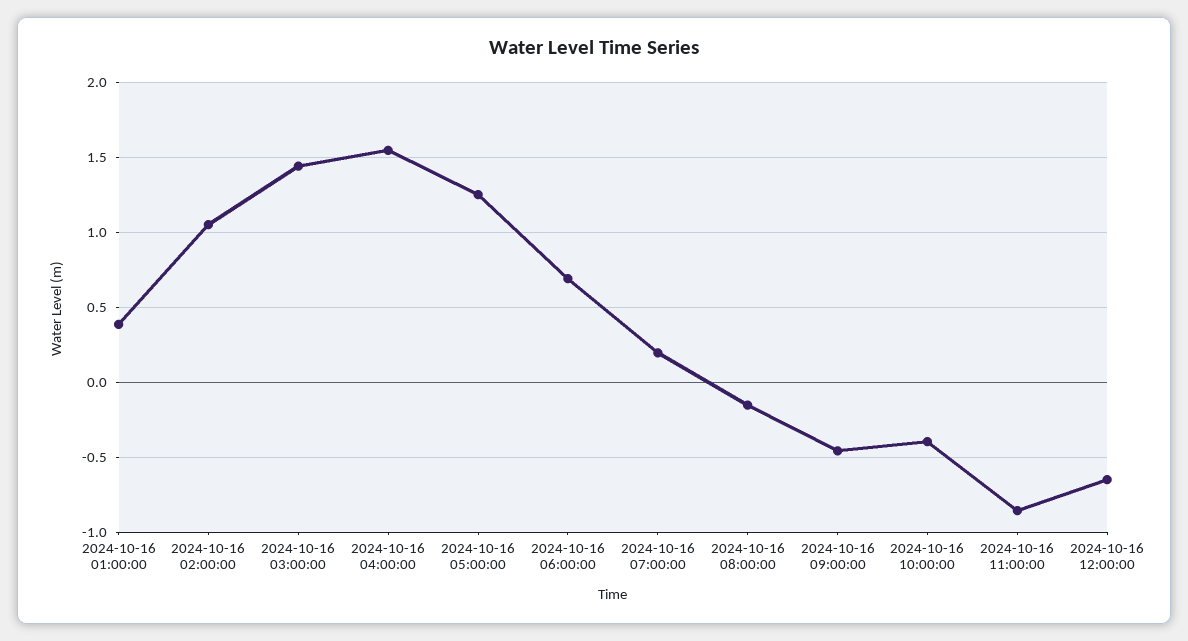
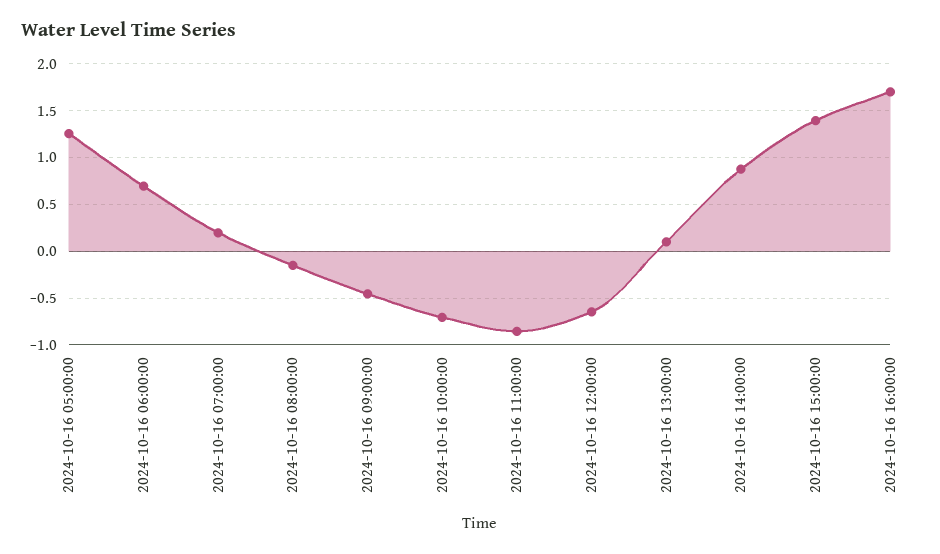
2024-10-16 01:00:00: 0.4 -> none
2024-10-16 02:00:00: 1.05 -> none
2024-10-16 03:00:00: 1.45 -> none
2024-10-16 04:00:00: 1.55 -> none
2024-10-16 10:00:00: -0.4 -> -0.7
2024-10-16 13:00:00: none -> 0.1
2024-10-16 14:00:00: none -> 0.9
2024-10-16 15:00:00: none -> 1.4
2024-10-16 16:00:00: none -> 1.7

